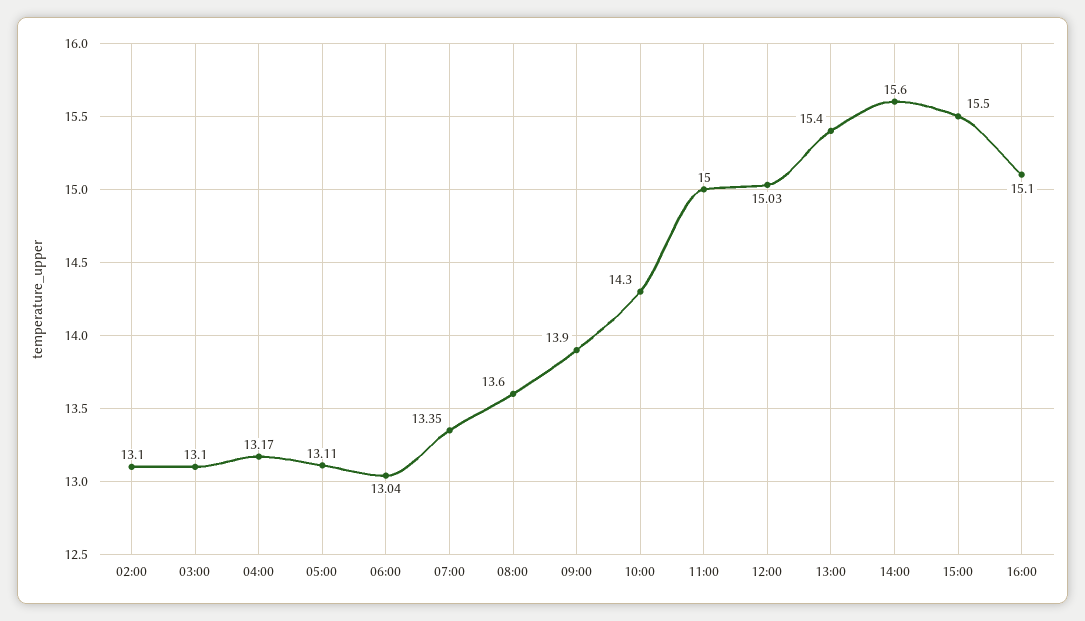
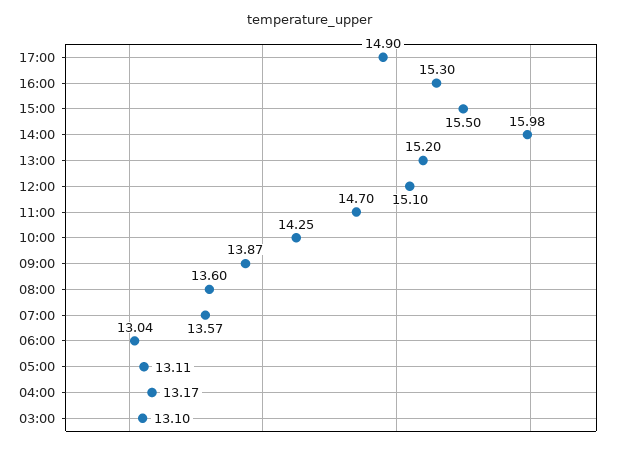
02:00: 13.1 -> none
07:00: 13.35 -> 13.57
09:00: 13.9 -> 13.87
10:00: 14.3 -> 14.25
11:00: 15 -> 14.7
12:00: 15.03 -> 15.1
13:00: 15.4 -> 15.2
14:00: 15.6 -> 15.98
16:00: 15.1 -> 15.3
17:00: none -> 14.9

